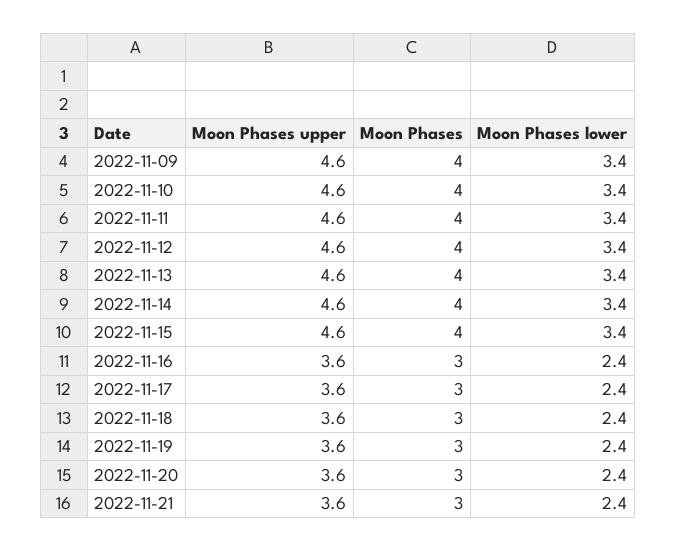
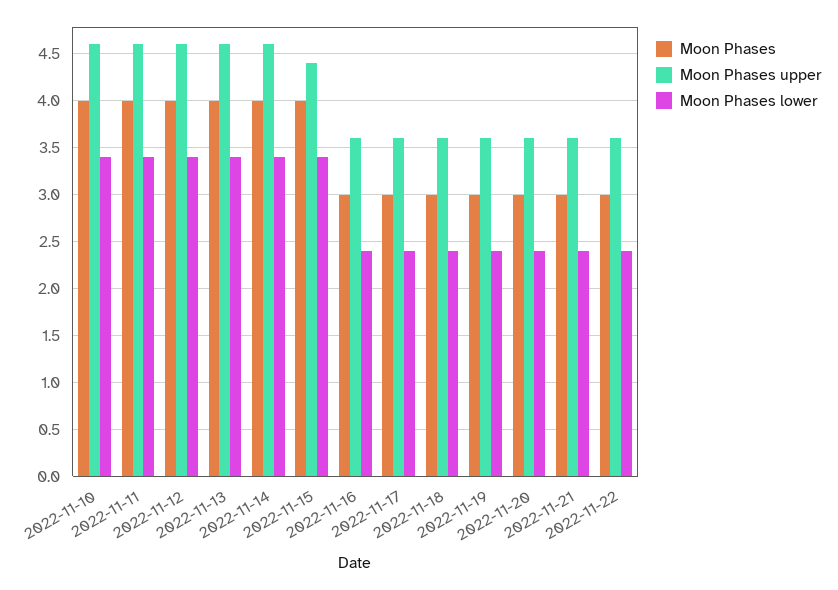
Moon Phases upper, 2022-11-09: 4.6 -> none
Moon Phases, 2022-11-09: 4 -> none
Moon Phases lower, 2022-11-09: 3.4 -> none
Moon Phases upper, 2022-11-15: 4.6 -> 4.4
Moon Phases, 2022-11-22: none -> 3
Moon Phases upper, 2022-11-22: none -> 3.6
Moon Phases lower, 2022-11-22: none -> 2.4

